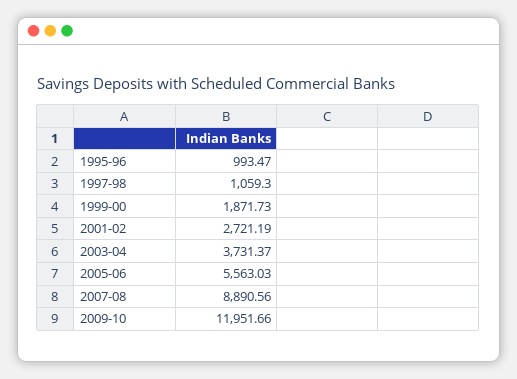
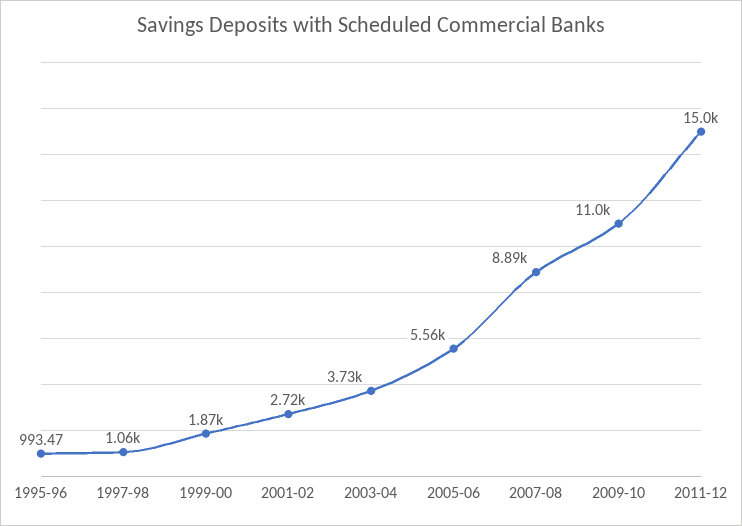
2009-10: 11951.66 -> 11000
2011-12: none -> 15000

